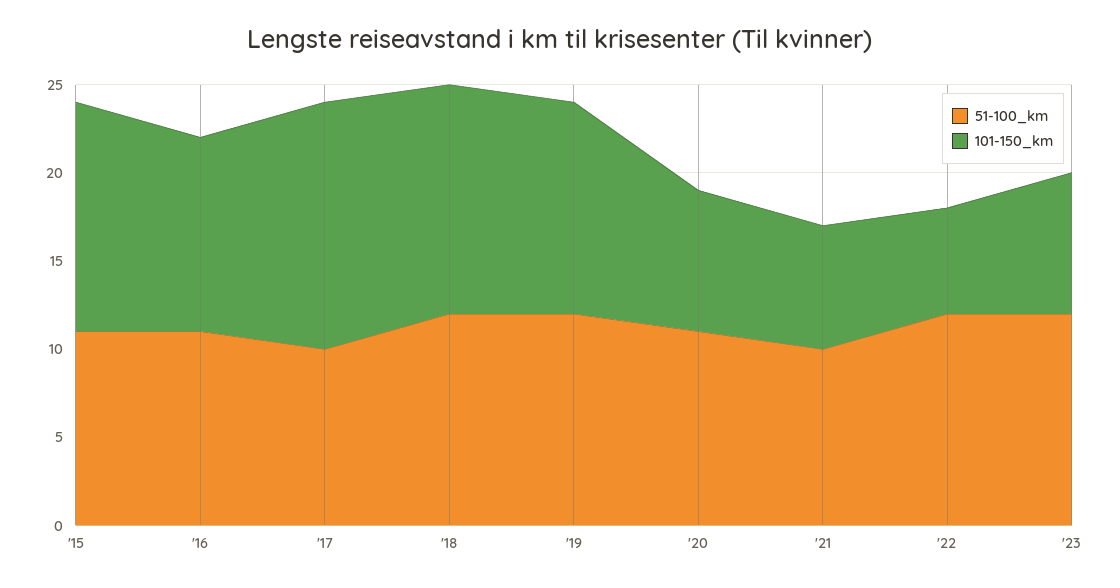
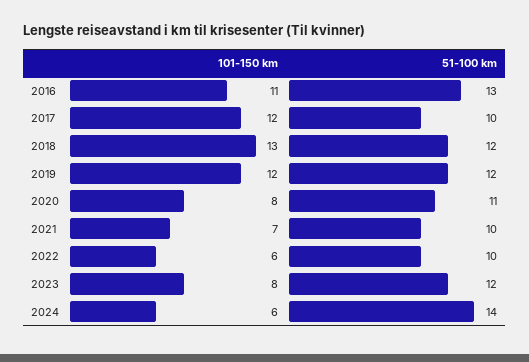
51-100_km, '15: 11 -> none
101-150_km, '15: 13 -> none
51-100_km, '16: 11 -> 13
101-150_km, '17: 14 -> 12
51-100_km, '22: 12 -> 10
101-150_km, 2024: none -> 6
51-100_km, 2024: none -> 14

